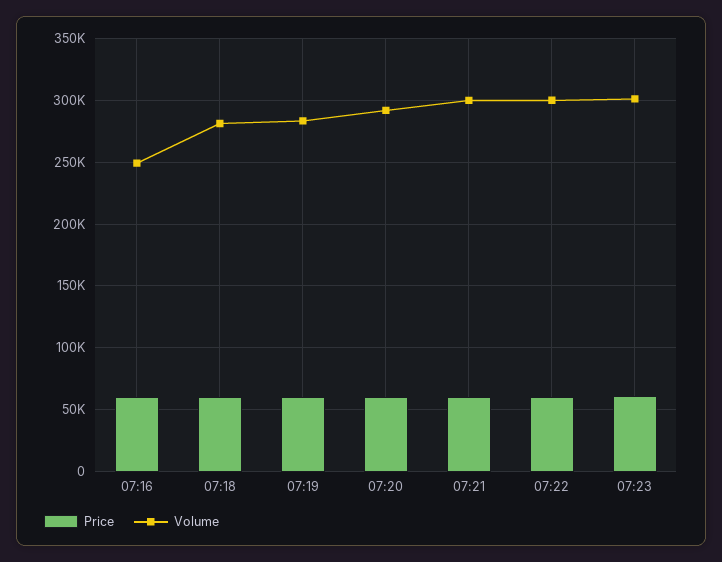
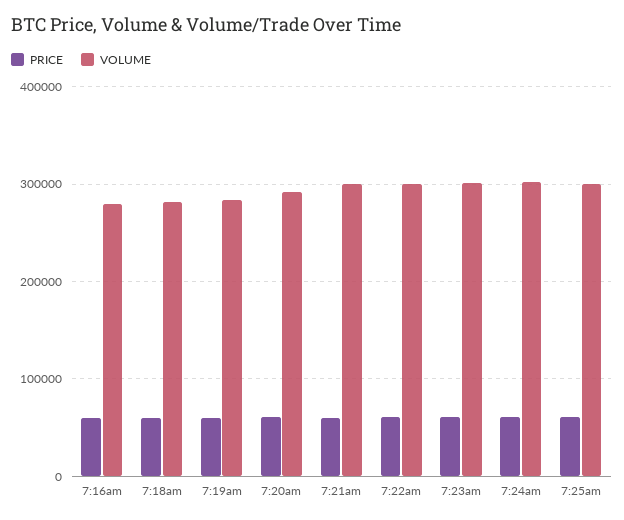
Volume, 07:16: 250000 -> 280000
Price, 7:24am: none -> 60000
Volume, 7:24am: none -> 300000
Price, 7:25am: none -> 60000
Volume, 7:25am: none -> 300000

